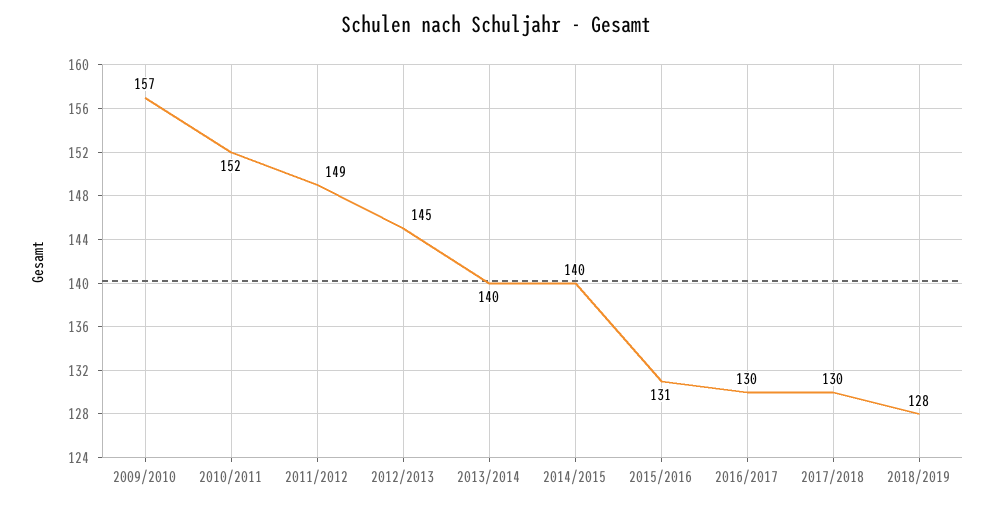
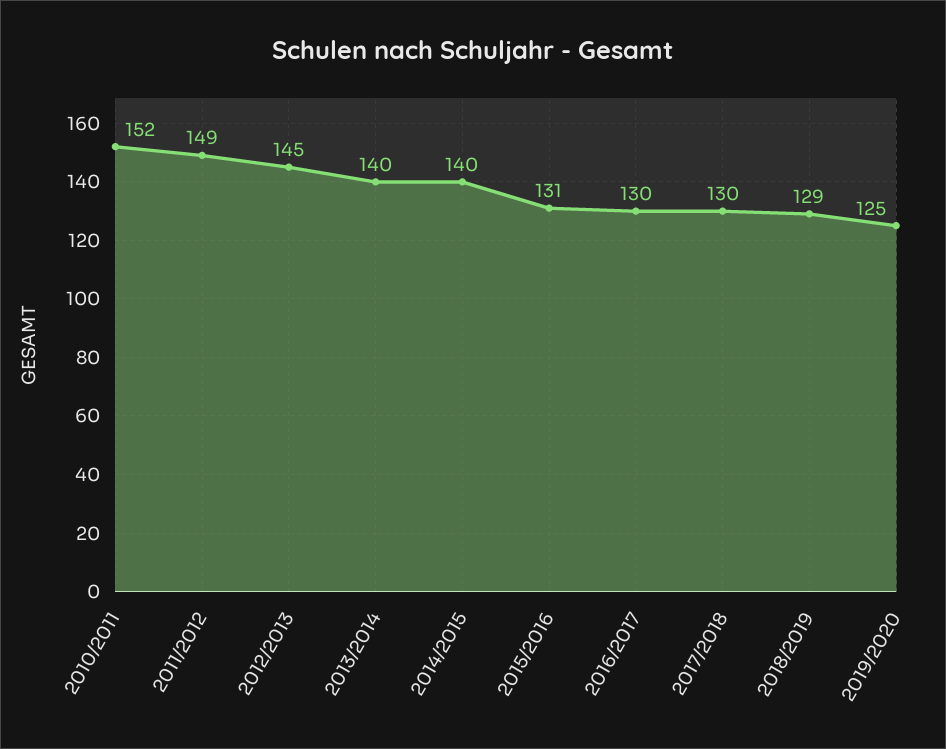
2009/2010: 157 -> none
2018/2019: 128 -> 129
2019/2020: none -> 125

